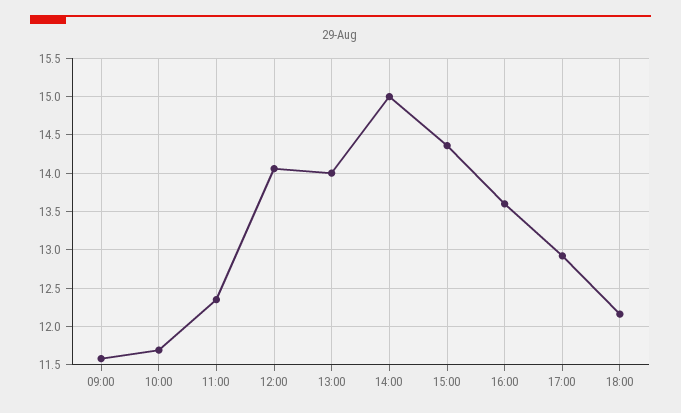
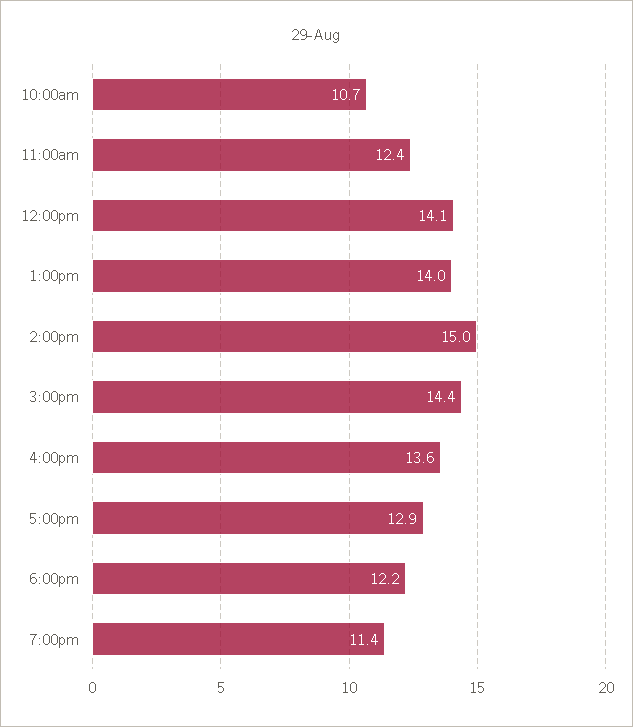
09:00: 11.6 -> none
10:00: 11.7 -> 10.7
7:00pm: none -> 11.4

